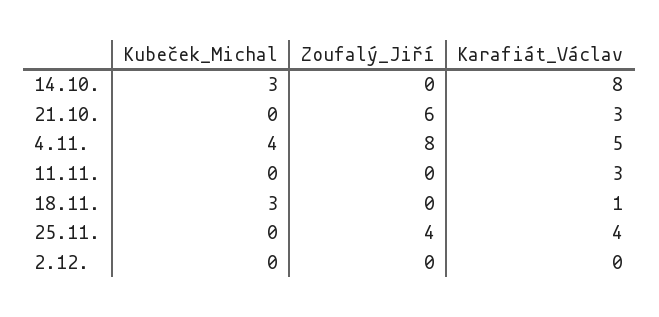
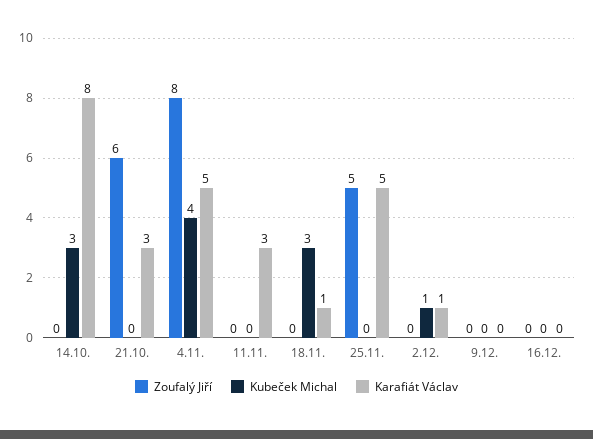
Zoufalý_Jiří, 25.11.: 4 -> 5
Karafiát_Václav, 25.11.: 4 -> 5
Kubeček_Michal, 2.12.: 0 -> 1
Karafiát_Václav, 2.12.: 0 -> 1
Zoufalý_Jiří, 9.12.: none -> 0
Kubeček_Michal, 9.12.: none -> 0
Karafiát_Václav, 9.12.: none -> 0
Zoufalý_Jiří, 16.12.: none -> 0
Kubeček_Michal, 16.12.: none -> 0
Karafiát_Václav, 16.12.: none -> 0

